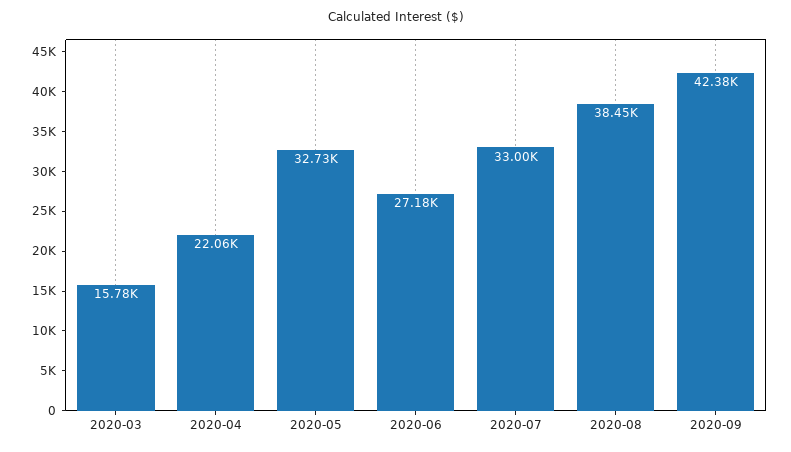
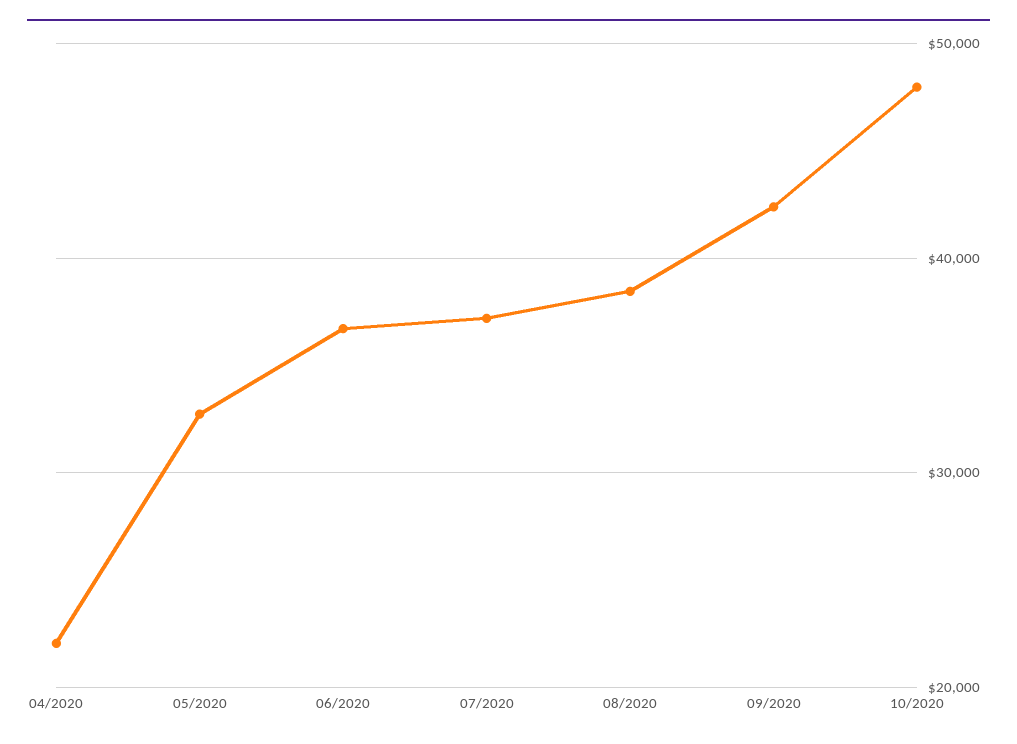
2020-03: 15780 -> none
2020-06: 27180 -> 37000
2020-07: 33000 -> 37000
10/2020: none -> 48000

